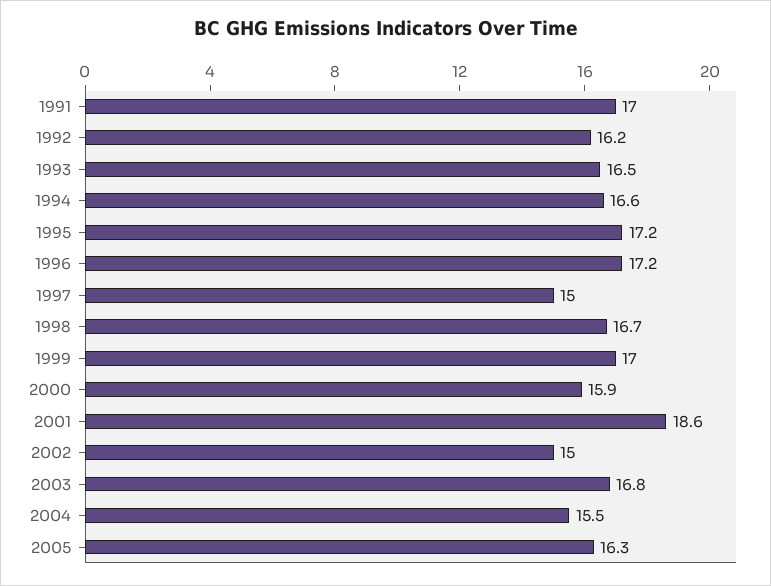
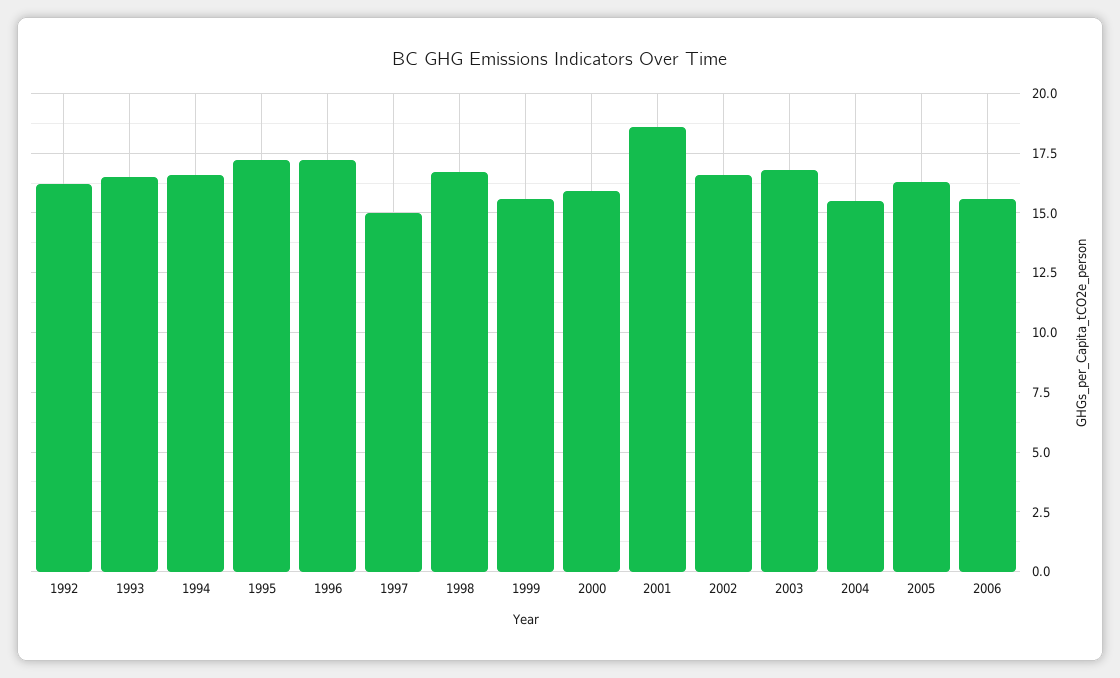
1991: 17 -> none
1999: 17 -> 15.5
2002: 15 -> 16.5
2006: none -> 15.5

